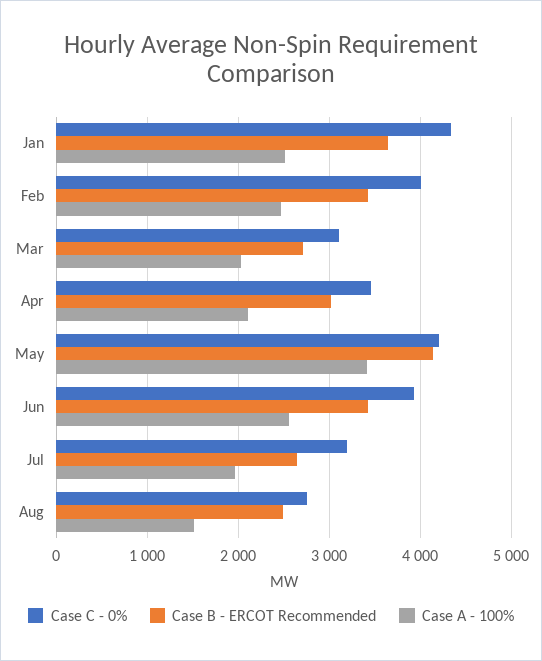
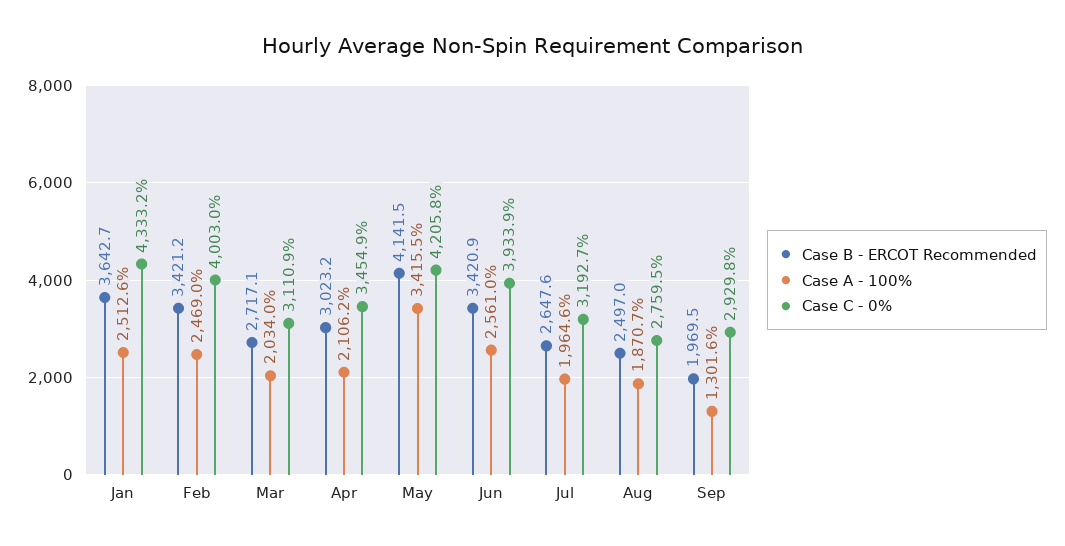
Case A - 100%, Aug: 1500 -> 1870.7
Case B - ERCOT Recommended, Sep: none -> 1969.5
Case A - 100%, Sep: none -> 1301.6
Case C - 0%, Sep: none -> 2929.8

